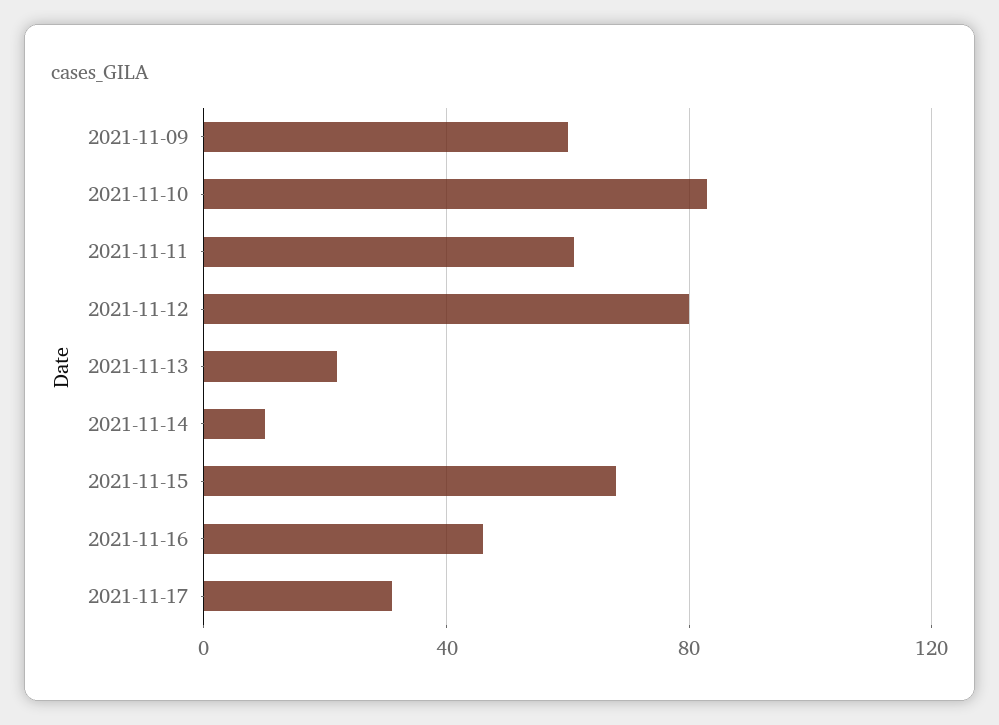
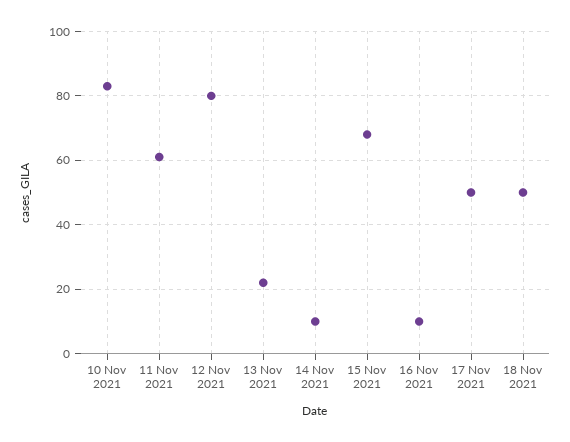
2021-11-09: 60 -> none
2021-11-16: 45 -> 10
2021-11-17: 30 -> 50
18 Nov 2021: none -> 50

